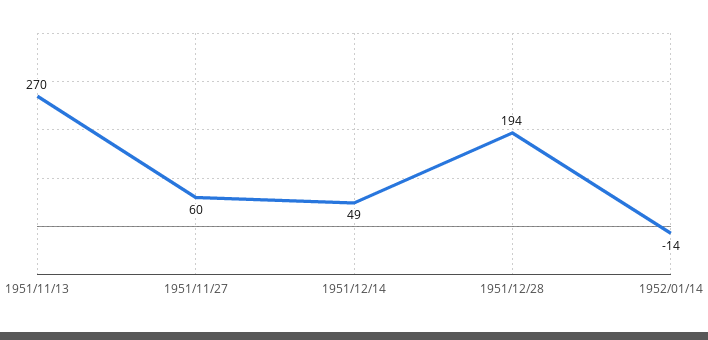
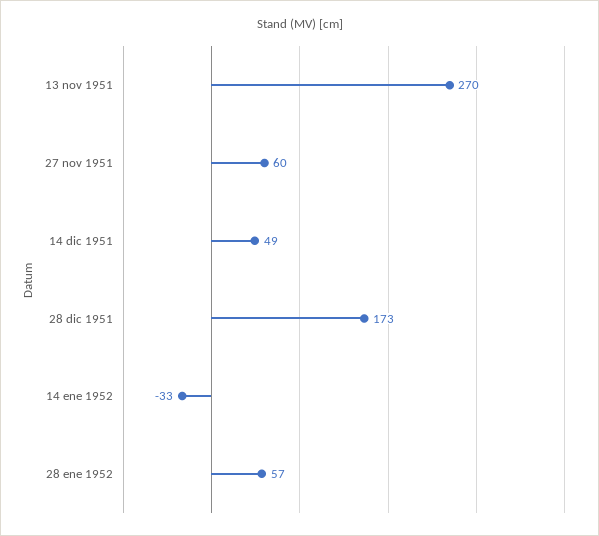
1951/12/28: 194 -> 173
1952/01/14: -14 -> -33
28 ene 1952: none -> 57

